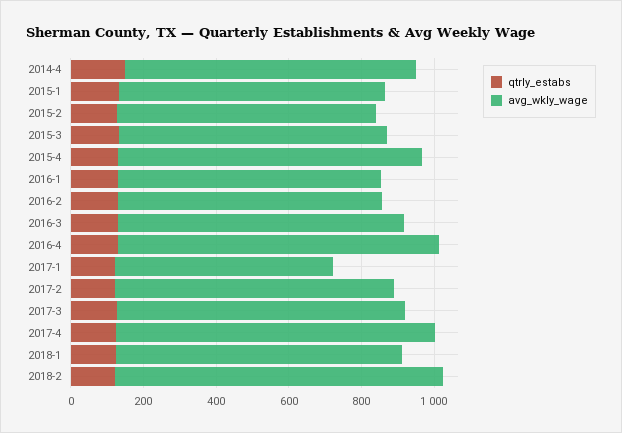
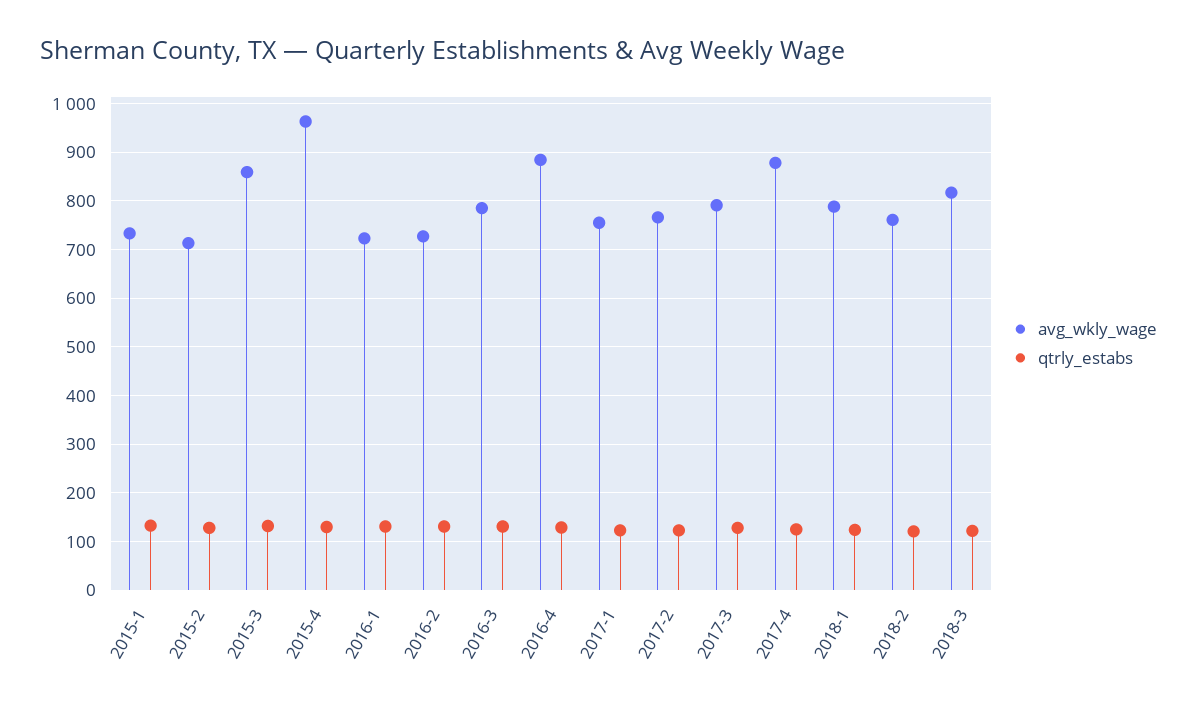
qtrly_estabs, 2014-4: 150 -> none
avg_wkly_wage, 2014-4: 800 -> none
avg_wkly_wage, 2015-3: 750 -> 860
avg_wkly_wage, 2015-4: 850 -> 960
avg_wkly_wage, 2017-1: 600 -> 760
avg_wkly_wage, 2018-2: 900 -> 760
avg_wkly_wage, 2018-3: none -> 820
qtrly_estabs, 2018-3: none -> 120

